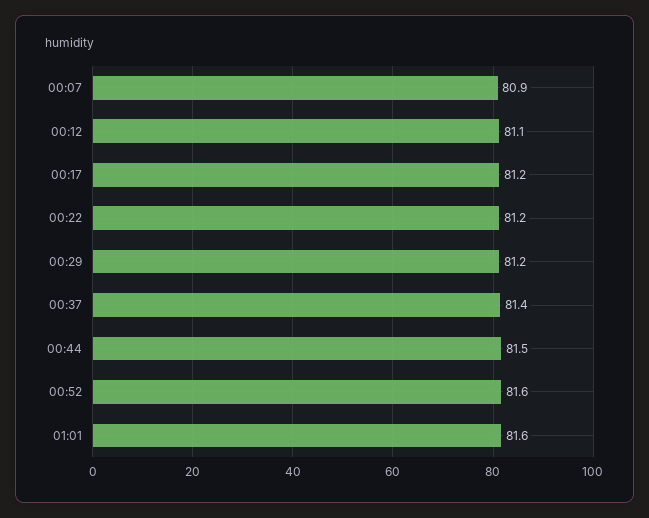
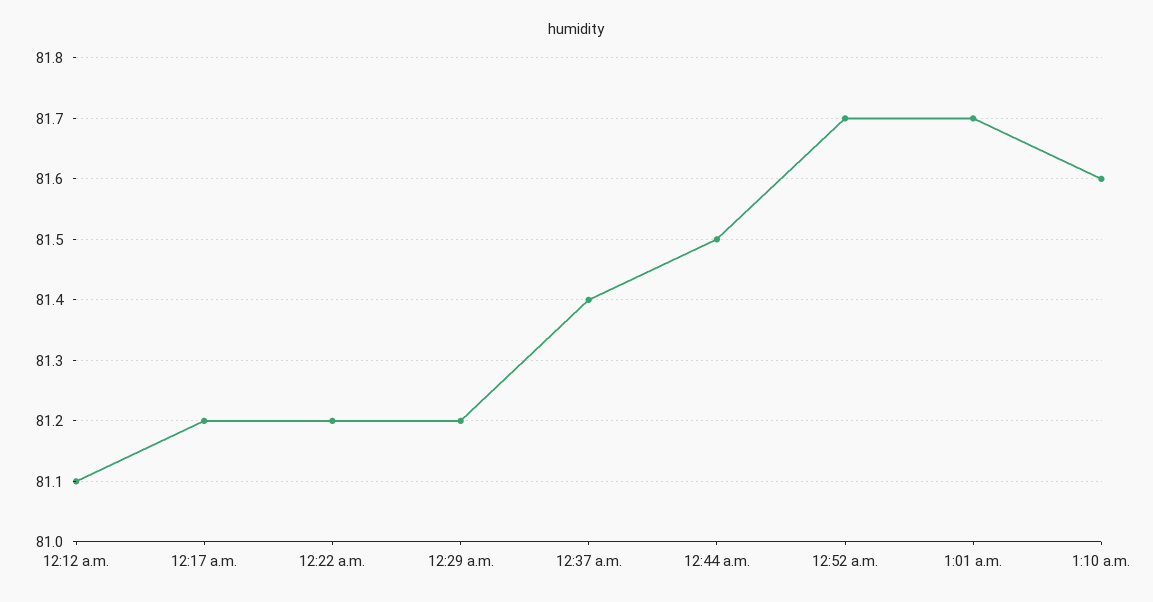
00:07: 80.9 -> none
00:52: 81.6 -> 81.7
01:01: 81.6 -> 81.7
1:10 a.m.: none -> 81.6

